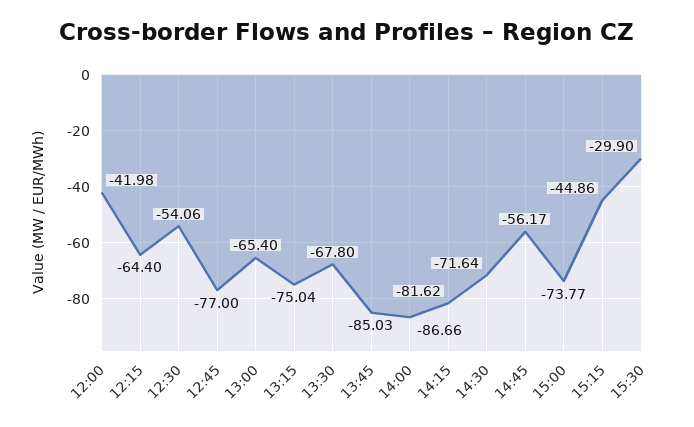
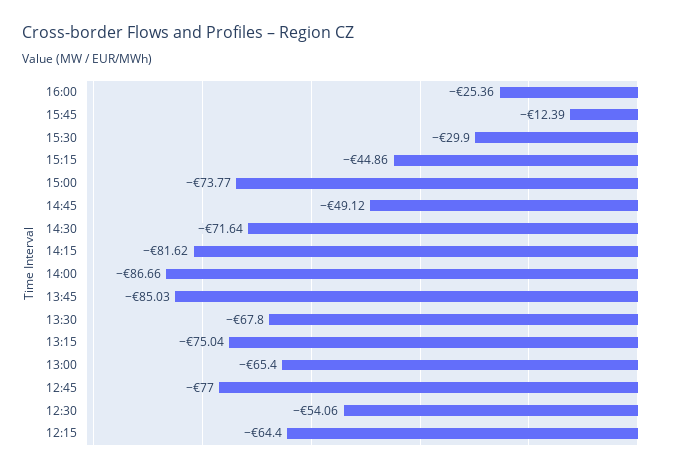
12:00: -41.98 -> none
14:45: -56.17 -> -49.12
16:00: none -> -25.36
15:45: none -> -12.39

